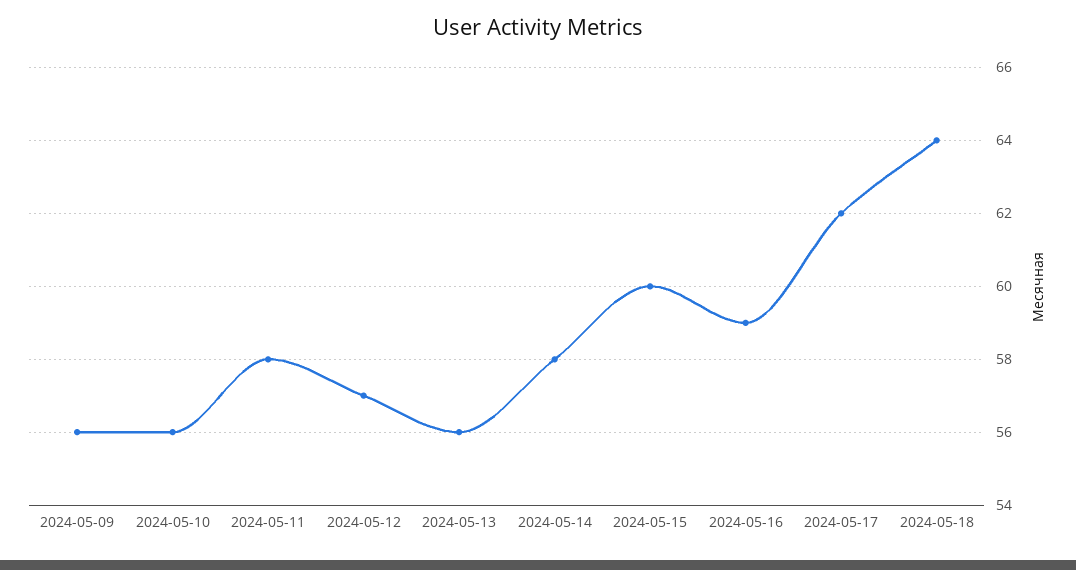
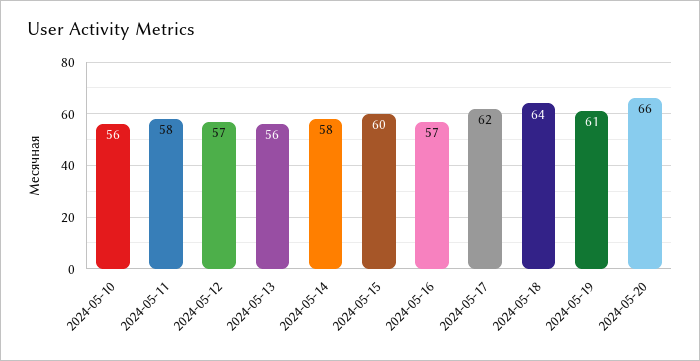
2024-05-09: 56 -> none
2024-05-16: 59 -> 57
2024-05-19: none -> 61
2024-05-20: none -> 66

